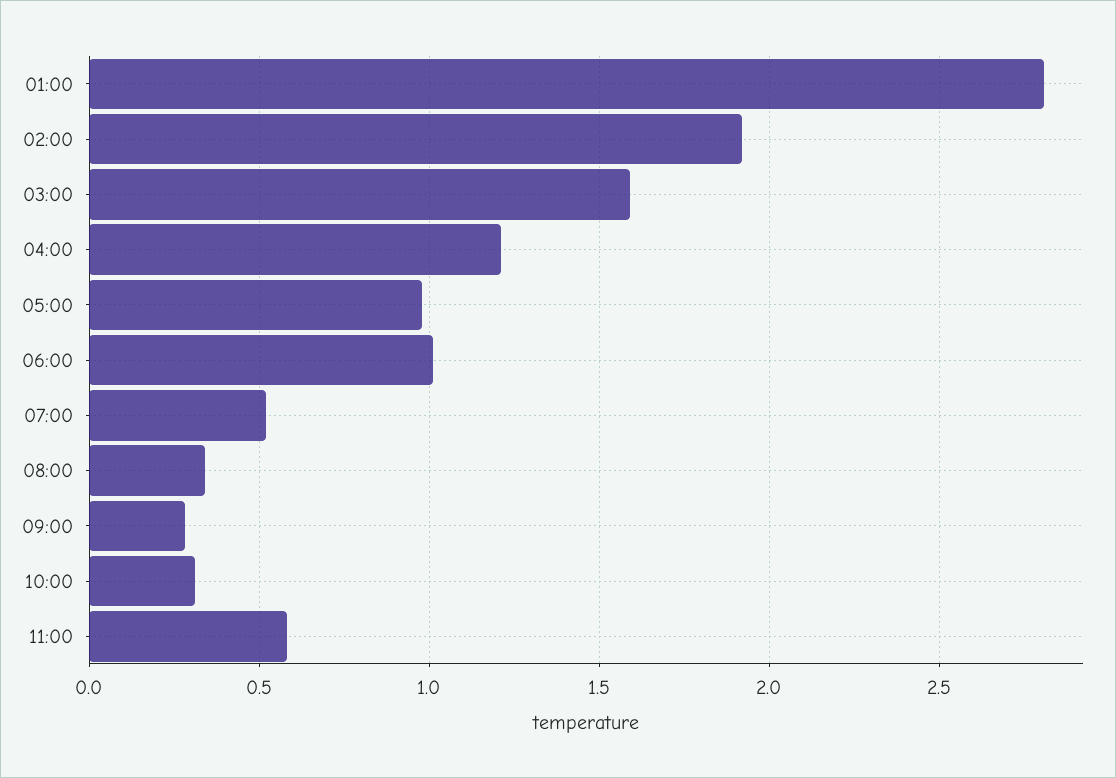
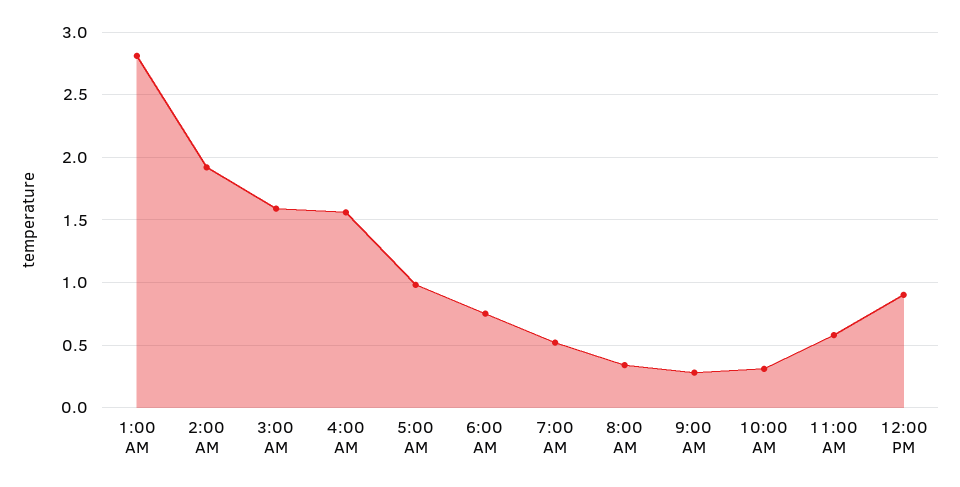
04:00: 1.2 -> 1.55
06:00: 1 -> 0.75
12:00 PM: none -> 0.9

